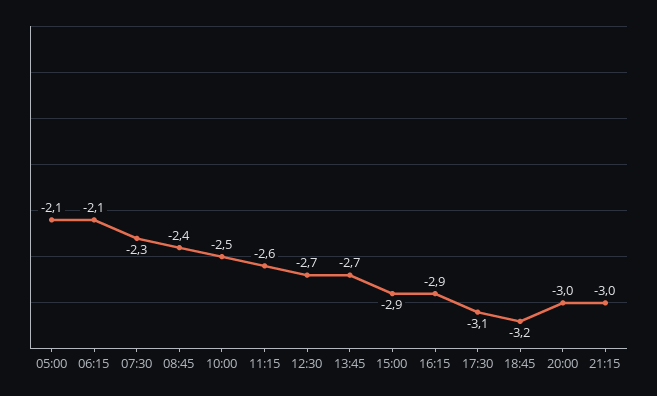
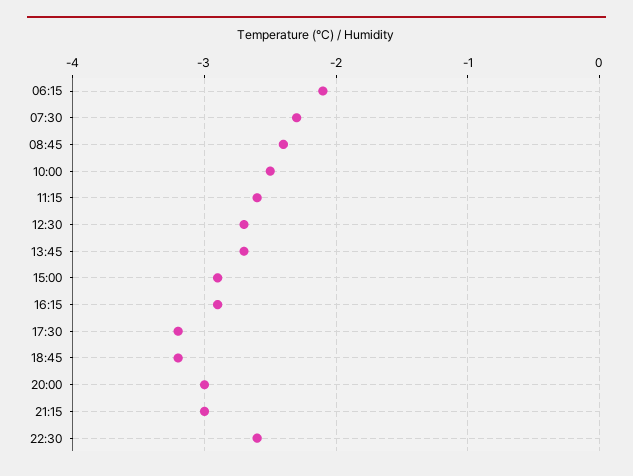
05:00: -2.1 -> none
17:30: -3.1 -> -3.2
22:30: none -> -2.6

